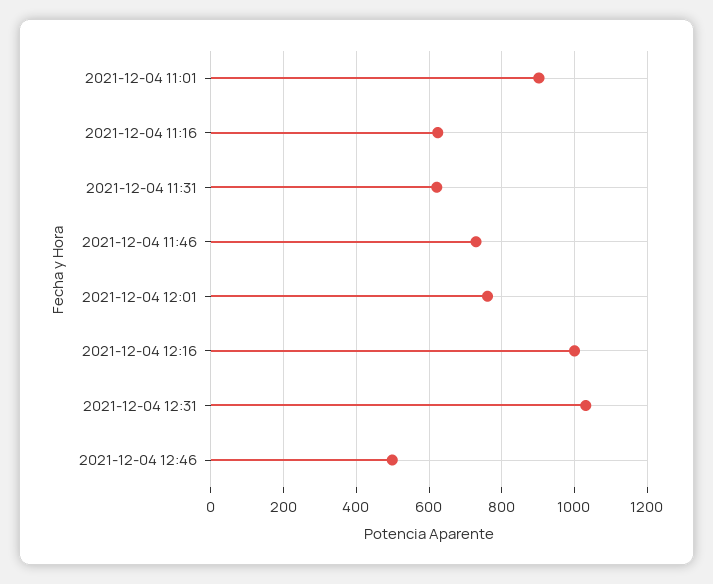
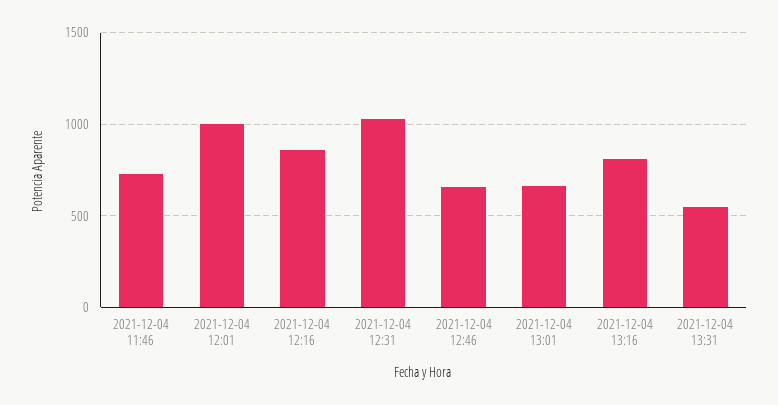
2021-12-04 11:01: 900 -> none
2021-12-04 11:16: 620 -> none
2021-12-04 11:31: 620 -> none
2021-12-04 12:01: 760 -> 1000
2021-12-04 12:16: 1000 -> 850
2021-12-04 12:46: 500 -> 650
2021-12-04 13:01: none -> 650
2021-12-04 13:16: none -> 800
2021-12-04 13:31: none -> 550

